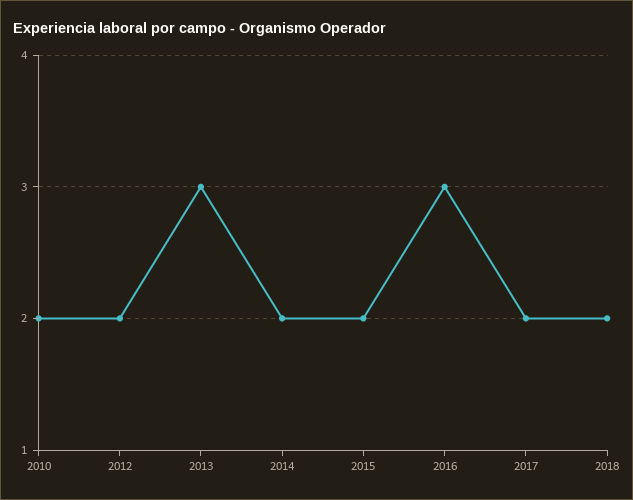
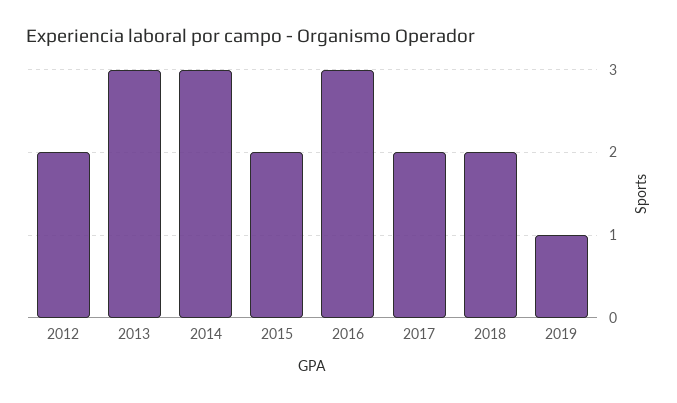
2010: 2 -> none
2014: 2 -> 3
2019: none -> 1

